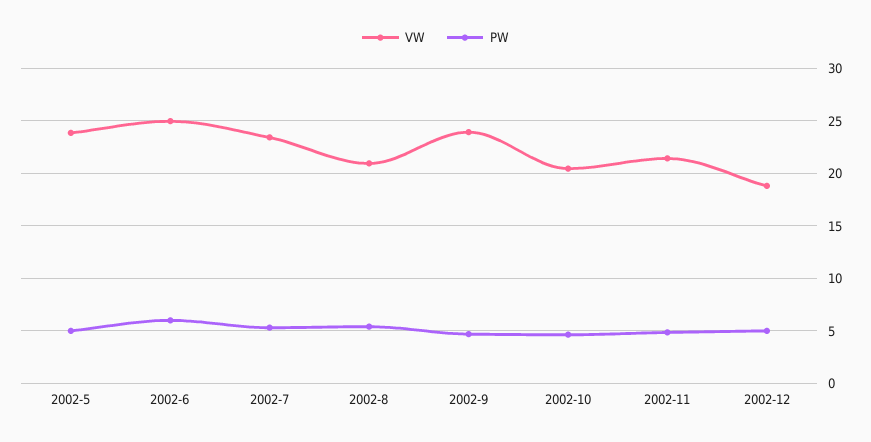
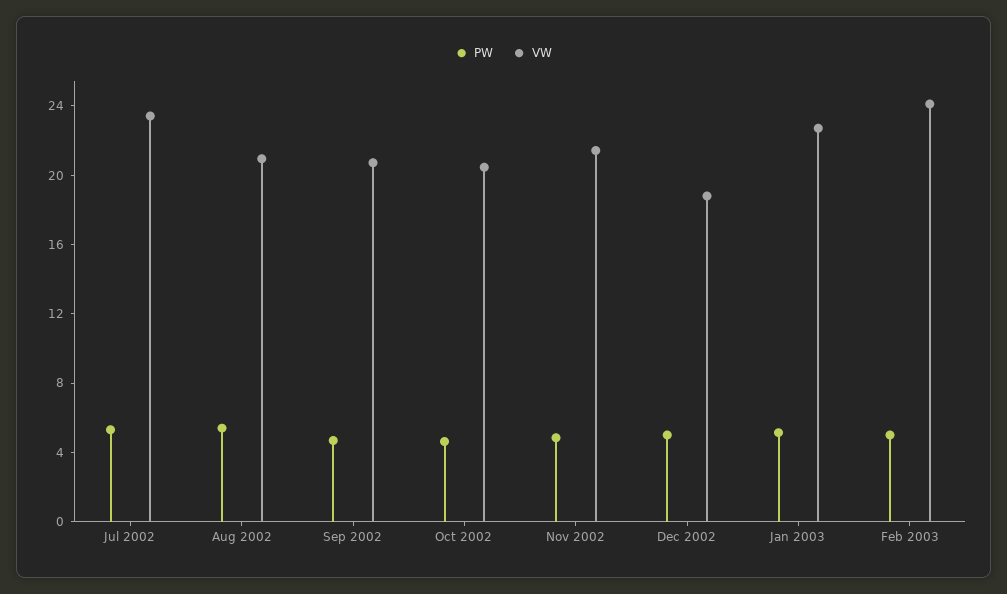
VW, 2002-5: 24 -> none
PW, 2002-5: 5 -> none
VW, 2002-6: 25 -> none
PW, 2002-6: 6 -> none
VW, 2002-9: 24 -> 21
PW, Jan 2003: none -> 5
VW, Jan 2003: none -> 23
PW, Feb 2003: none -> 5
VW, Feb 2003: none -> 24

